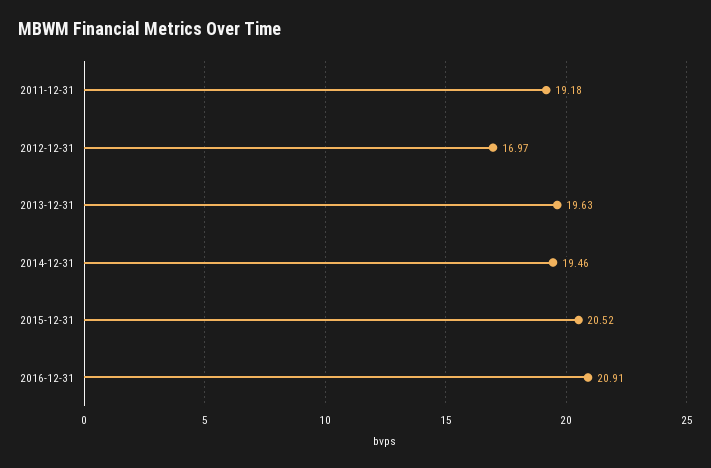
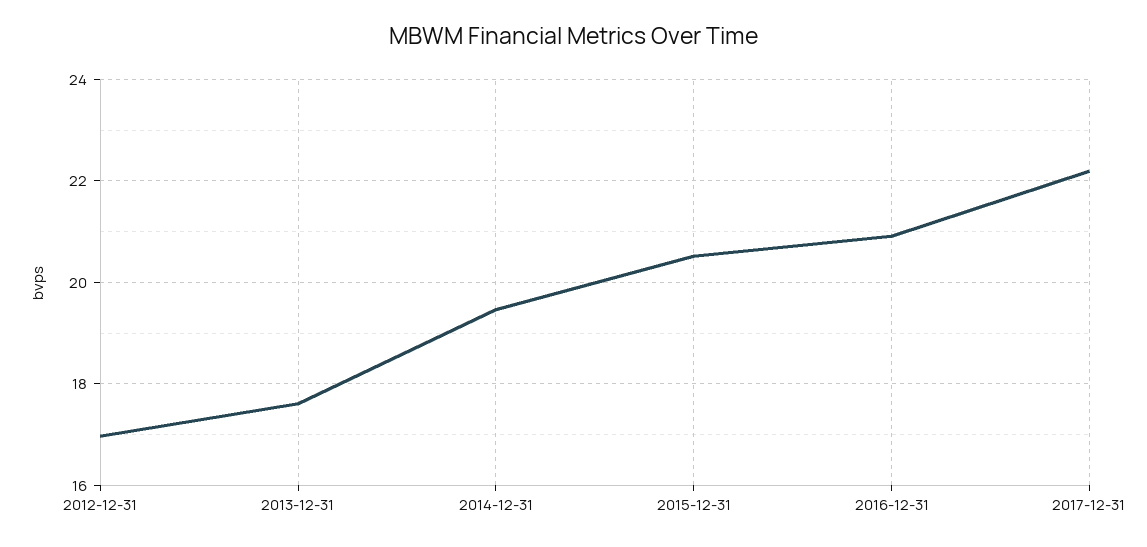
2011-12-31: 19.18 -> none
2013-12-31: 19.63 -> 17.6
2017-12-31: none -> 22.2

